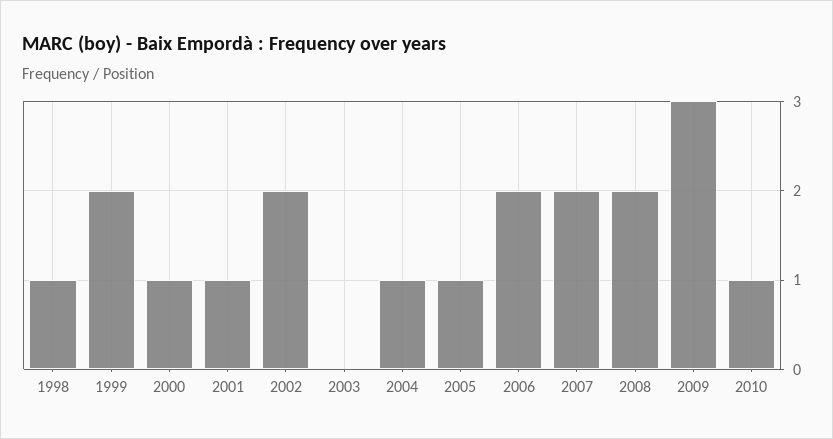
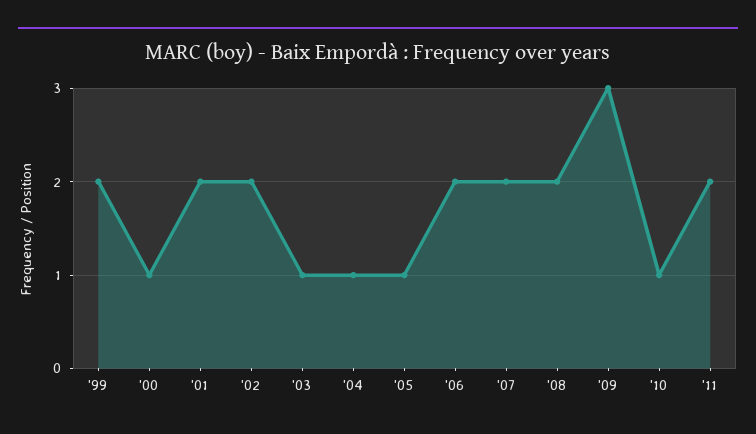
1998: 1 -> none
2001: 1 -> 2
2003: 0 -> 1
'11: none -> 2

